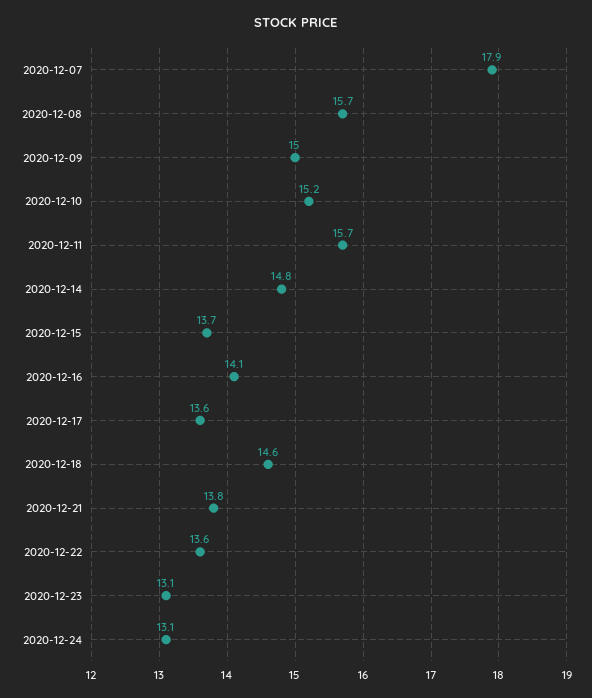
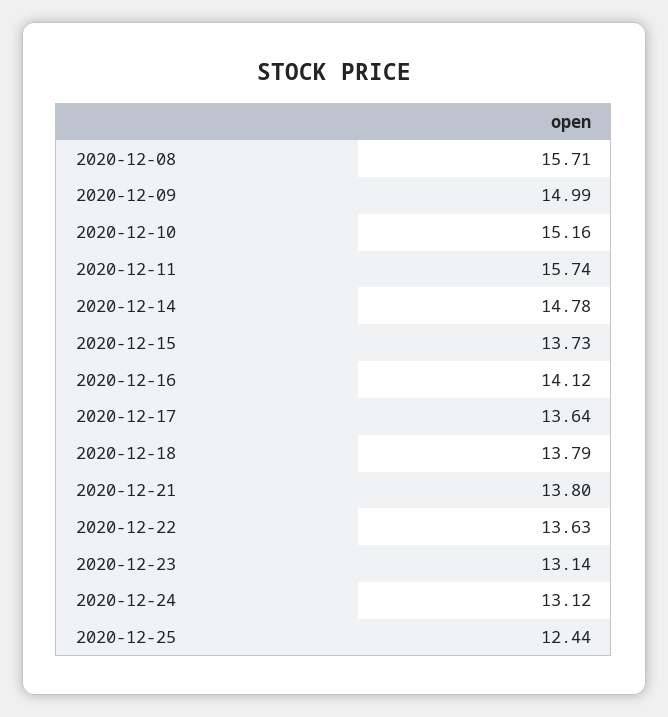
2020-12-07: 17.9 -> none
2020-12-18: 14.6 -> 13.79
2020-12-25: none -> 12.44

